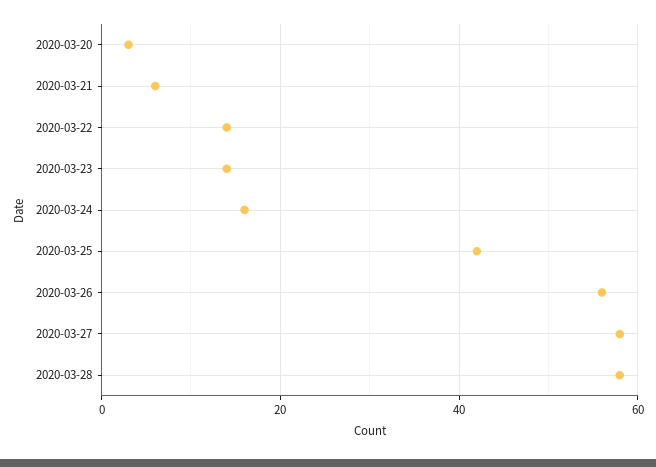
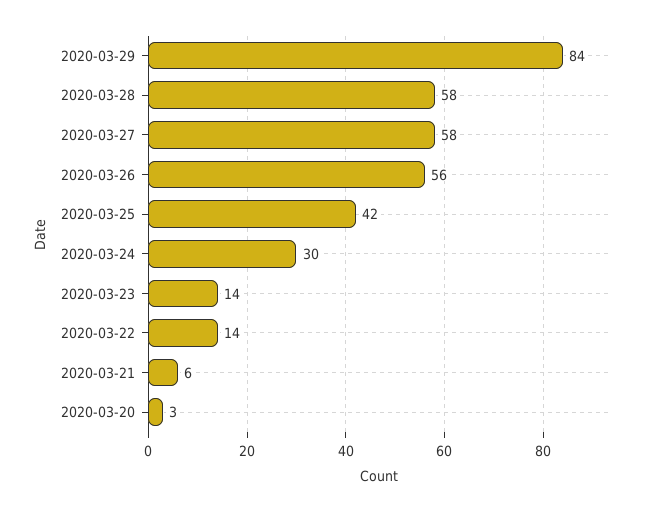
2020-03-24: 15 -> 30
2020-03-29: none -> 84

